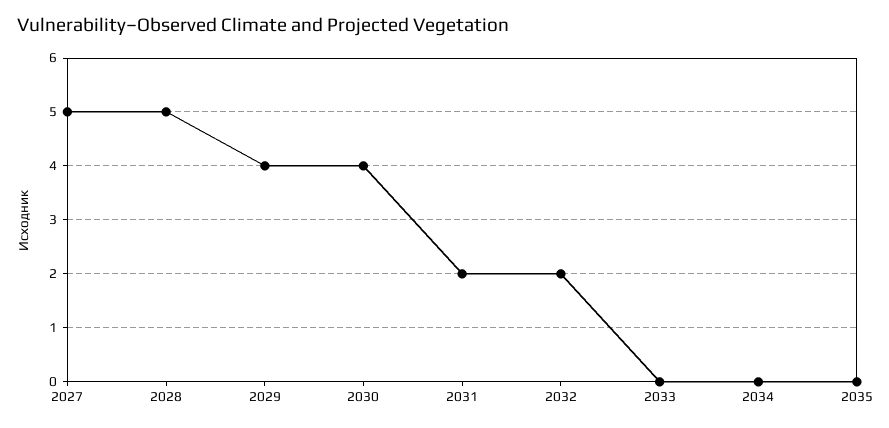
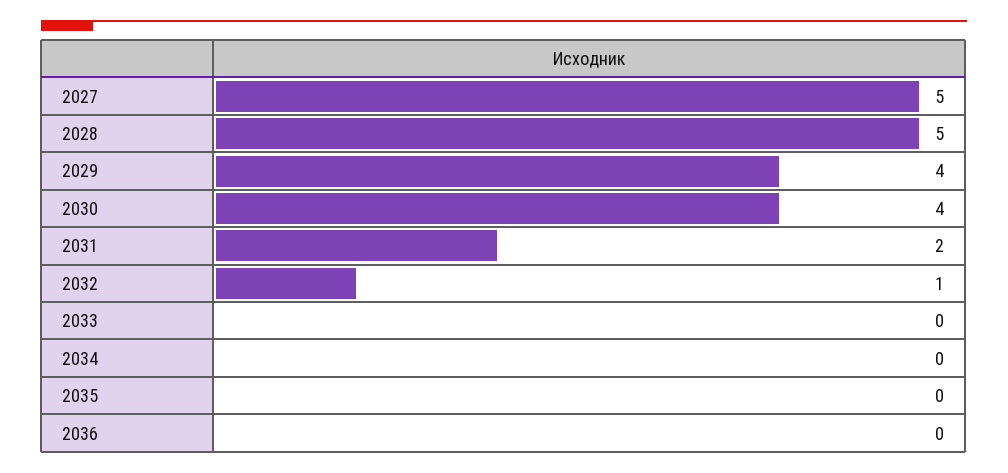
2032: 2 -> 1
2036: none -> 0

